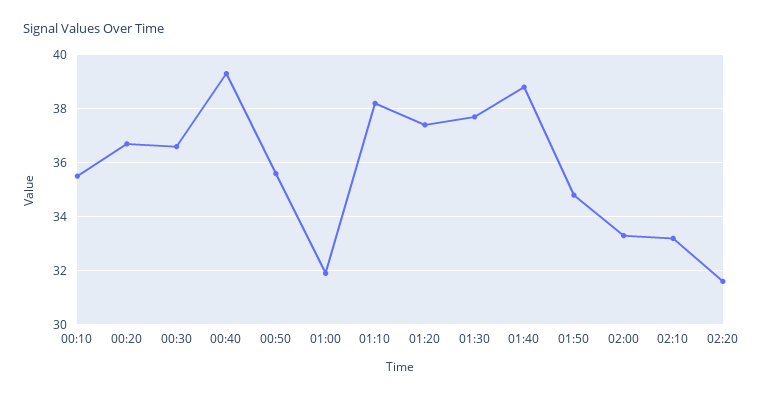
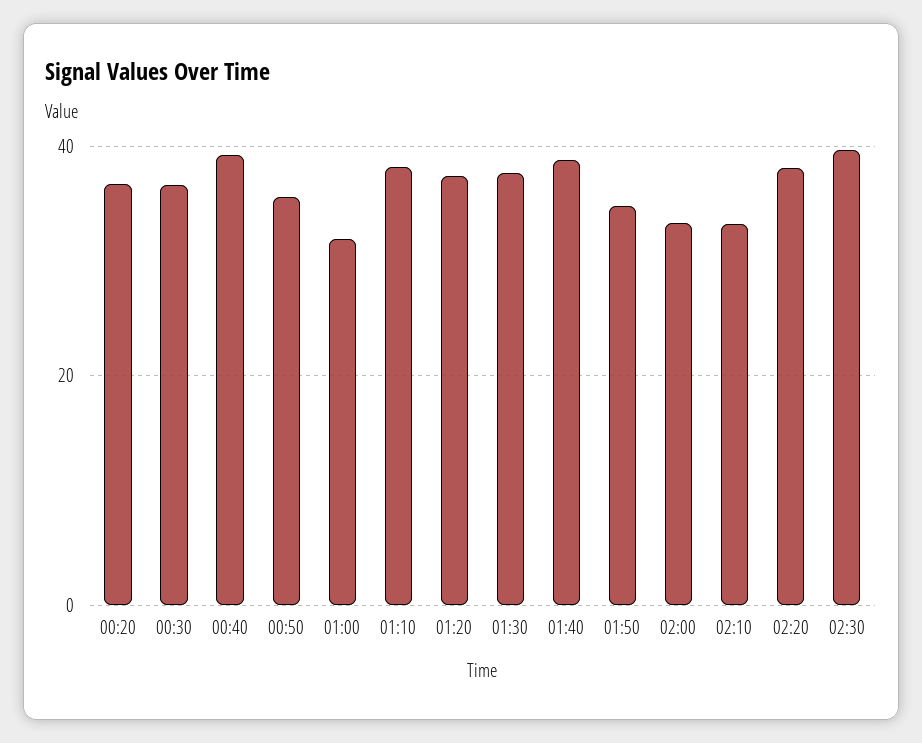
00:10: 35.5 -> none
02:20: 31.5 -> 38
02:30: none -> 40

